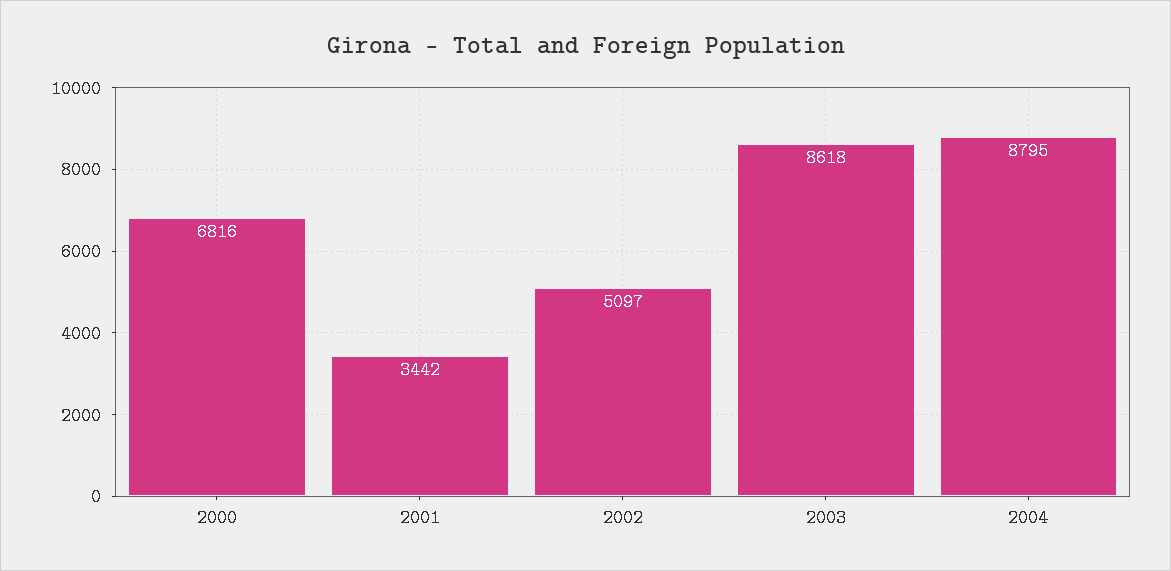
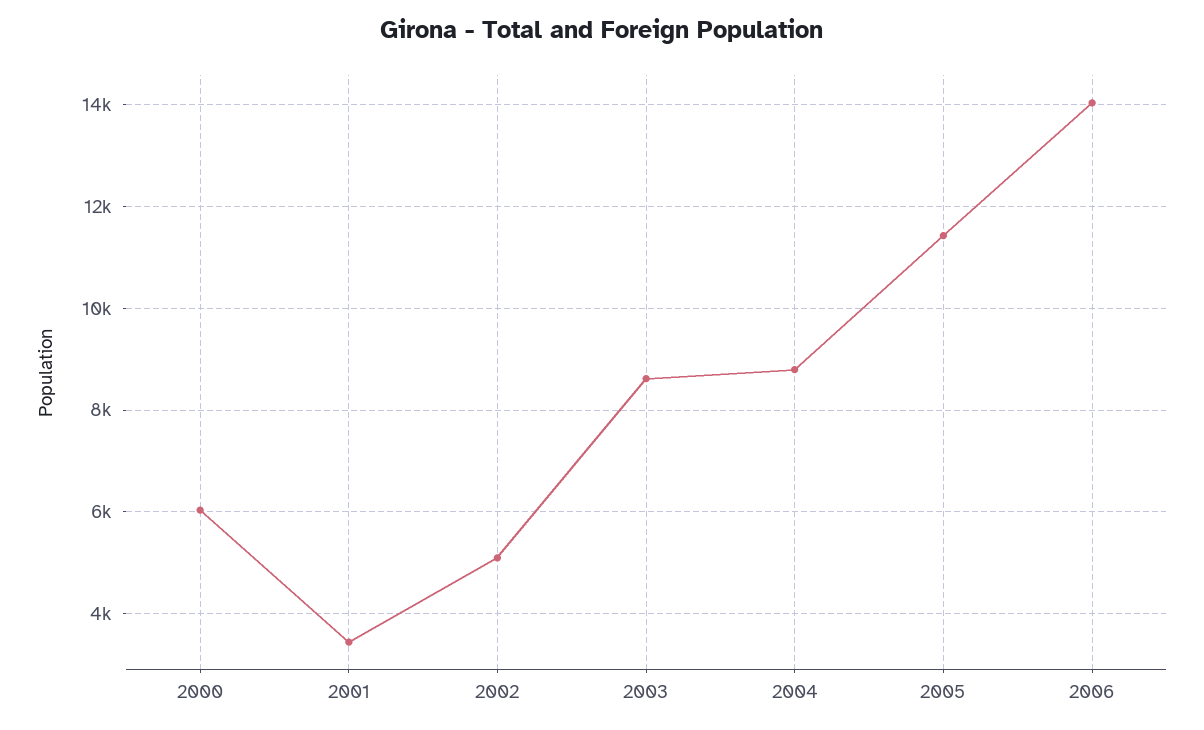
2000: 6816 -> 6000
2005: none -> 11400
2006: none -> 14000

